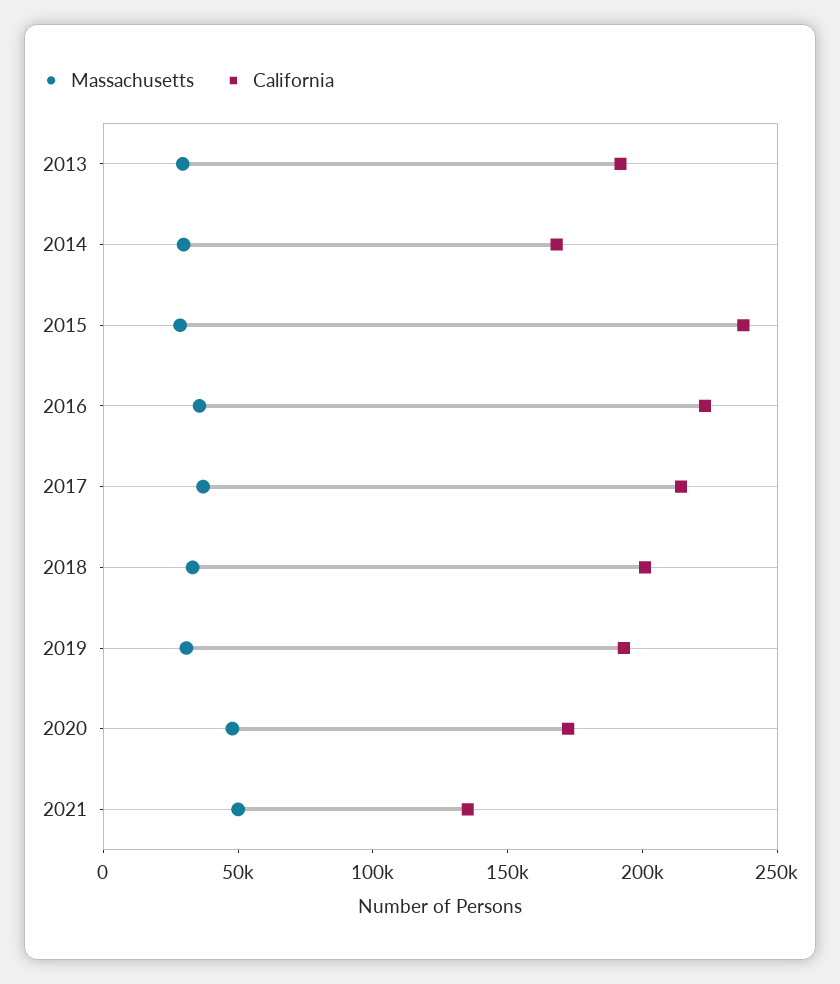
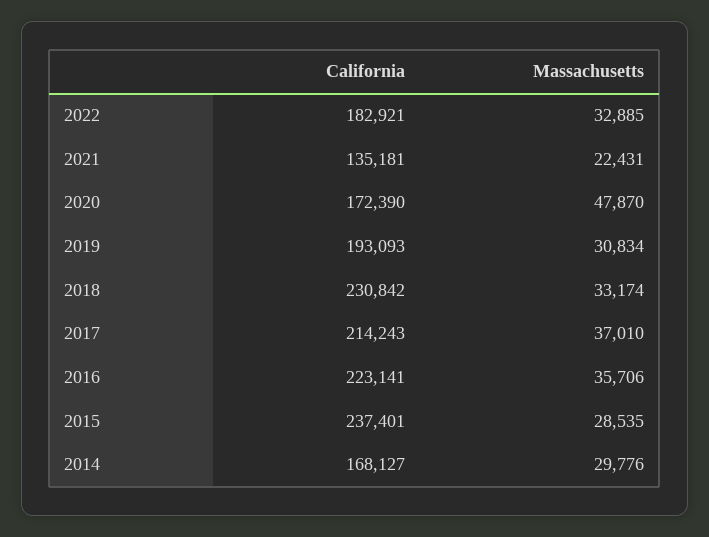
Massachusetts, 2013: 30000 -> none
California, 2013: 190000 -> none
California, 2018: 200000 -> 230842
Massachusetts, 2021: 50000 -> 22431
California, 2022: none -> 182921
Massachusetts, 2022: none -> 32885

